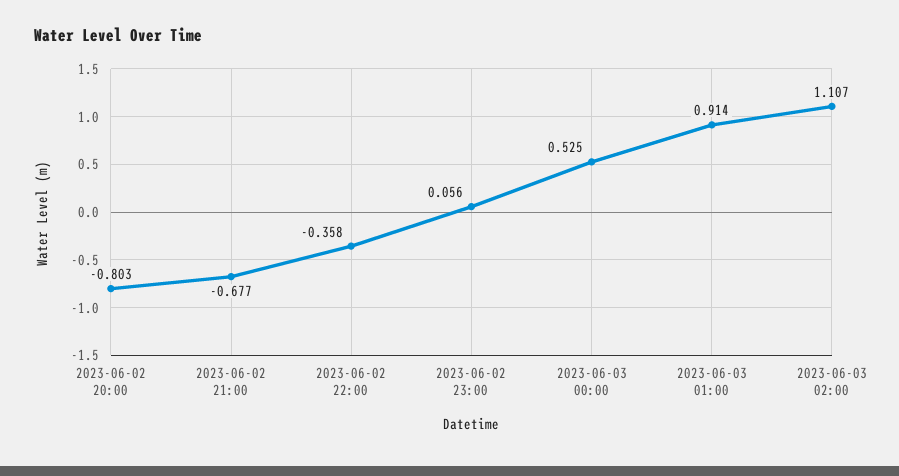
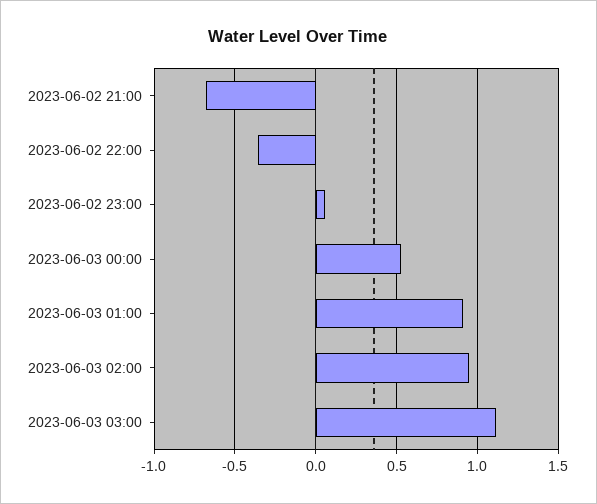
2023-06-02 20:00: -0.803 -> none
2023-06-03 02:00: 1.107 -> 0.95
2023-06-03 03:00: none -> 1.1

